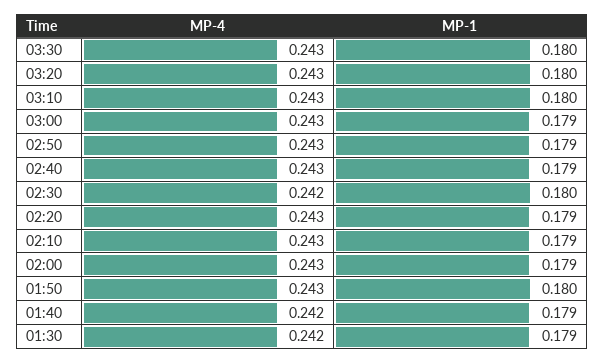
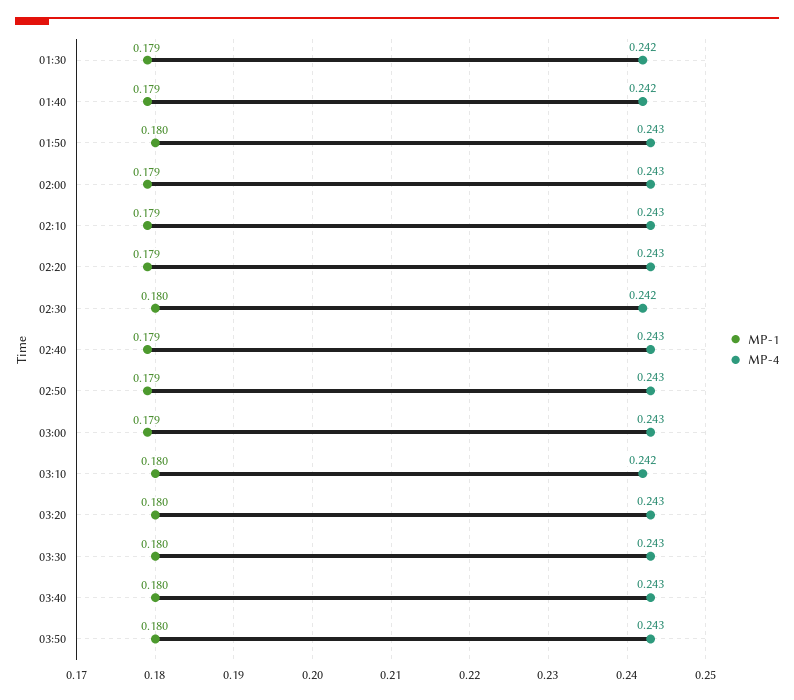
MP-4, 03:10: 0.243 -> 0.242
MP-1, 03:40: none -> 0.18
MP-4, 03:40: none -> 0.243
MP-1, 03:50: none -> 0.18
MP-4, 03:50: none -> 0.243

